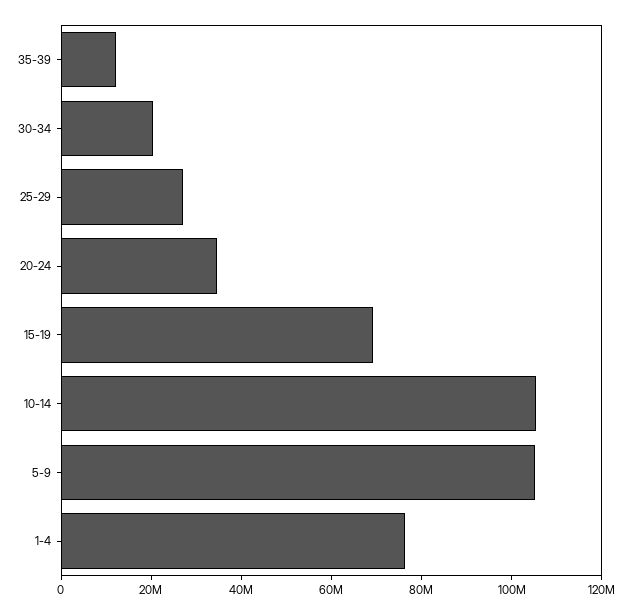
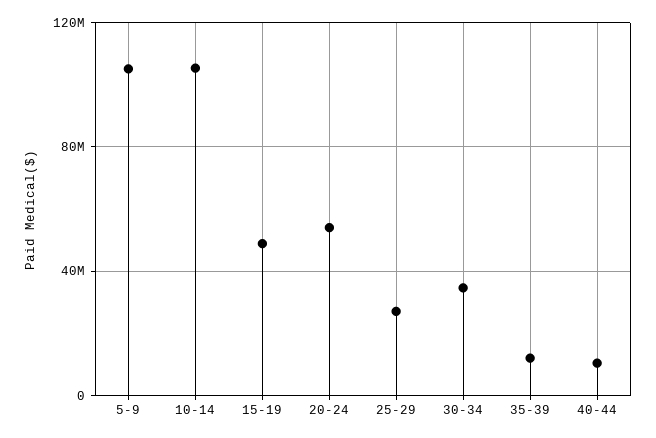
30-34: 20000000 -> 35000000
20-24: 35000000 -> 55000000
15-19: 70000000 -> 50000000
1-4: 75000000 -> none
40-44: none -> 10000000

